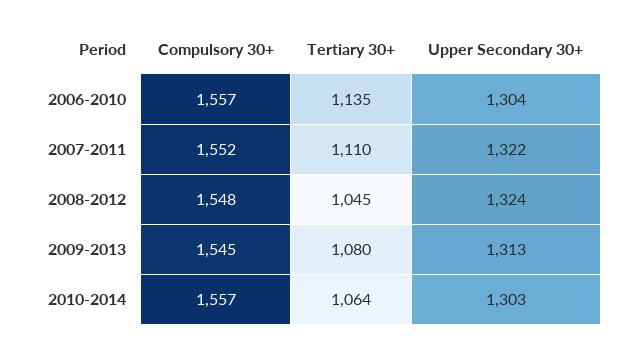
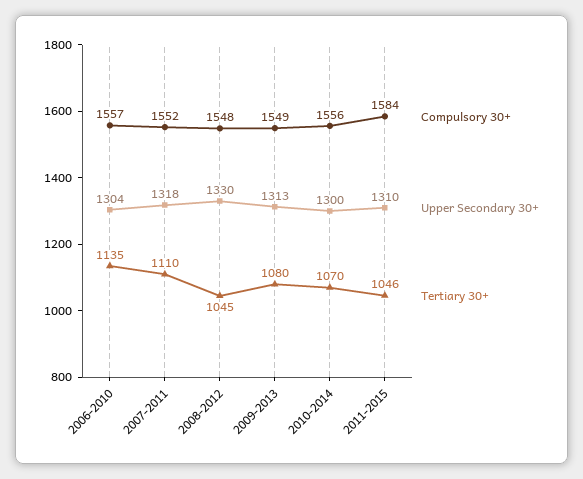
Upper Secondary 30+, 2007-2011: 1322 -> 1318
Upper Secondary 30+, 2008-2012: 1324 -> 1330
Compulsory 30+, 2009-2013: 1545 -> 1549
Compulsory 30+, 2010-2014: 1557 -> 1556
Tertiary 30+, 2010-2014: 1064 -> 1070
Upper Secondary 30+, 2010-2014: 1303 -> 1300
Compulsory 30+, 2011-2015: none -> 1584
Upper Secondary 30+, 2011-2015: none -> 1310
Tertiary 30+, 2011-2015: none -> 1046

